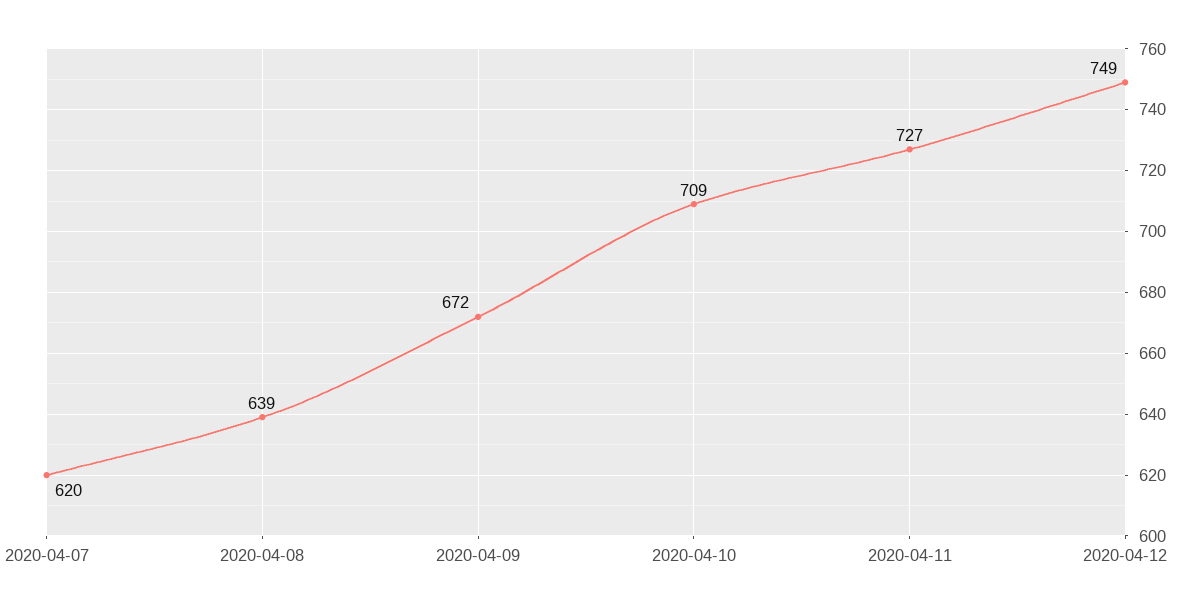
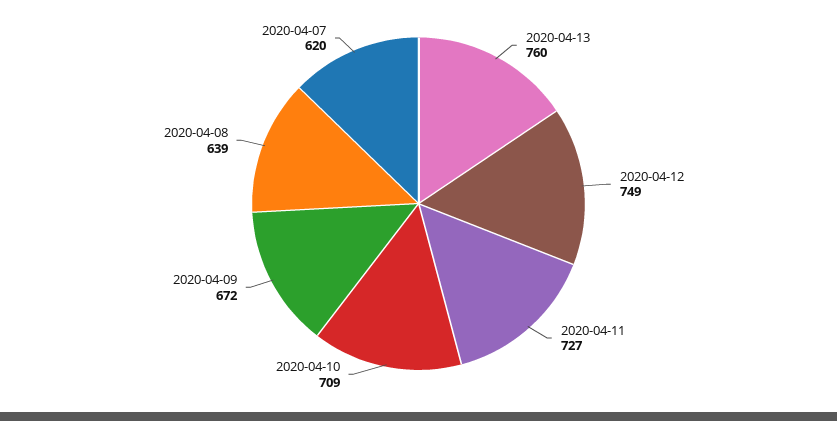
2020-04-13: none -> 760

